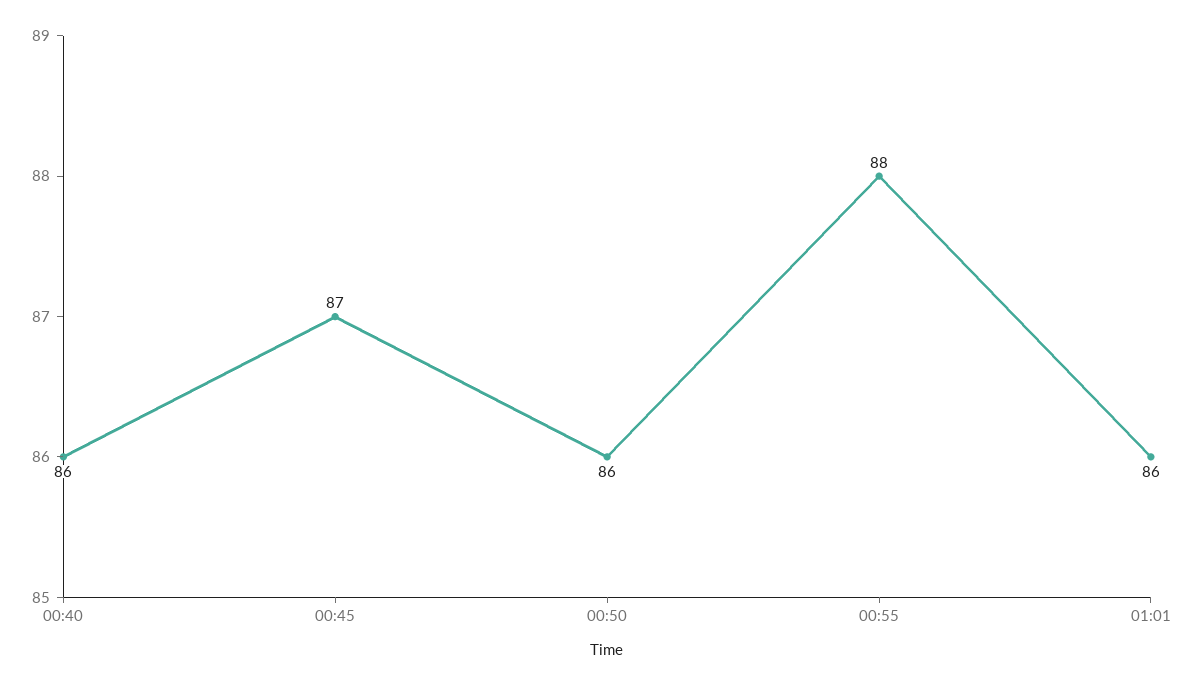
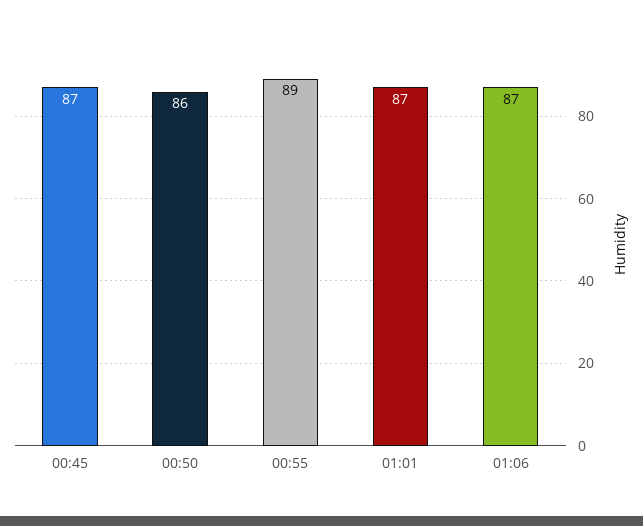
00:40: 86 -> none
00:55: 88 -> 89
01:01: 86 -> 87
01:06: none -> 87

